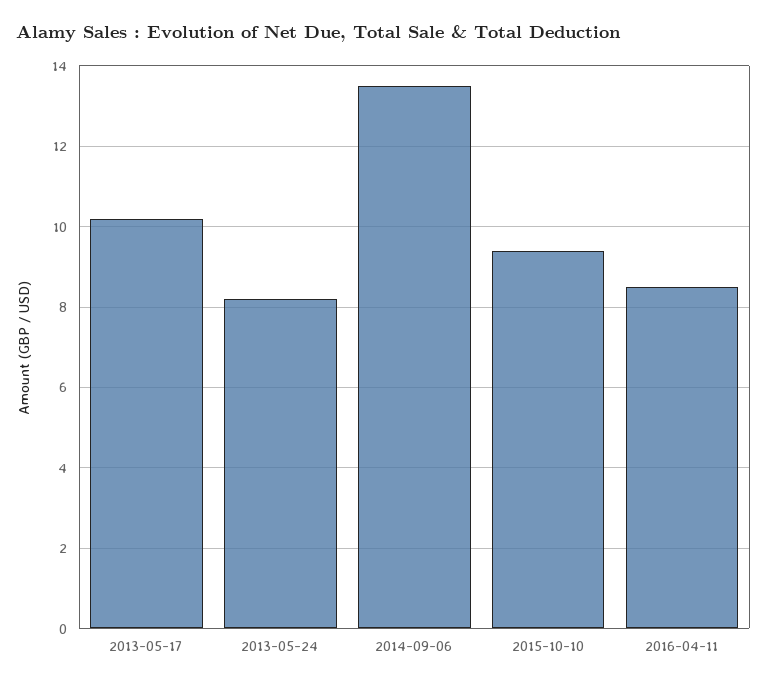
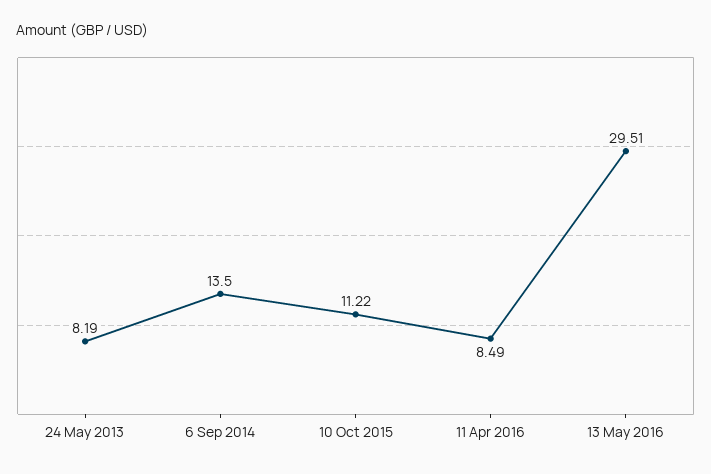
2013-05-17: 10.2 -> none
2015-10-10: 9.4 -> 11.22
13 May 2016: none -> 29.51

